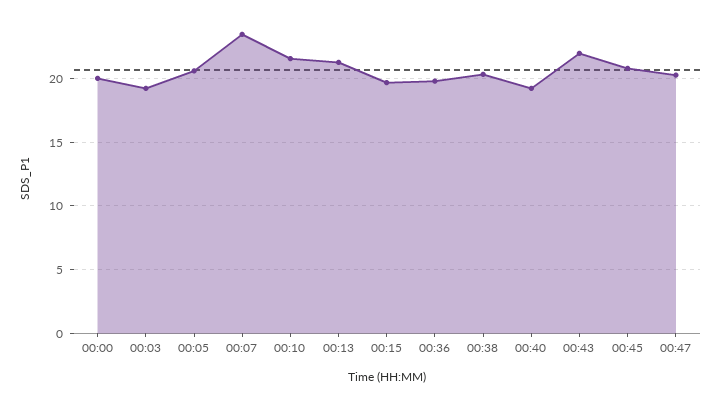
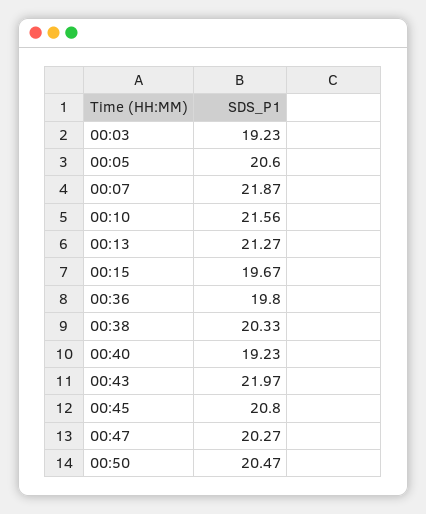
00:00: 20 -> none
00:07: 23.5 -> 21.87
00:50: none -> 20.47

